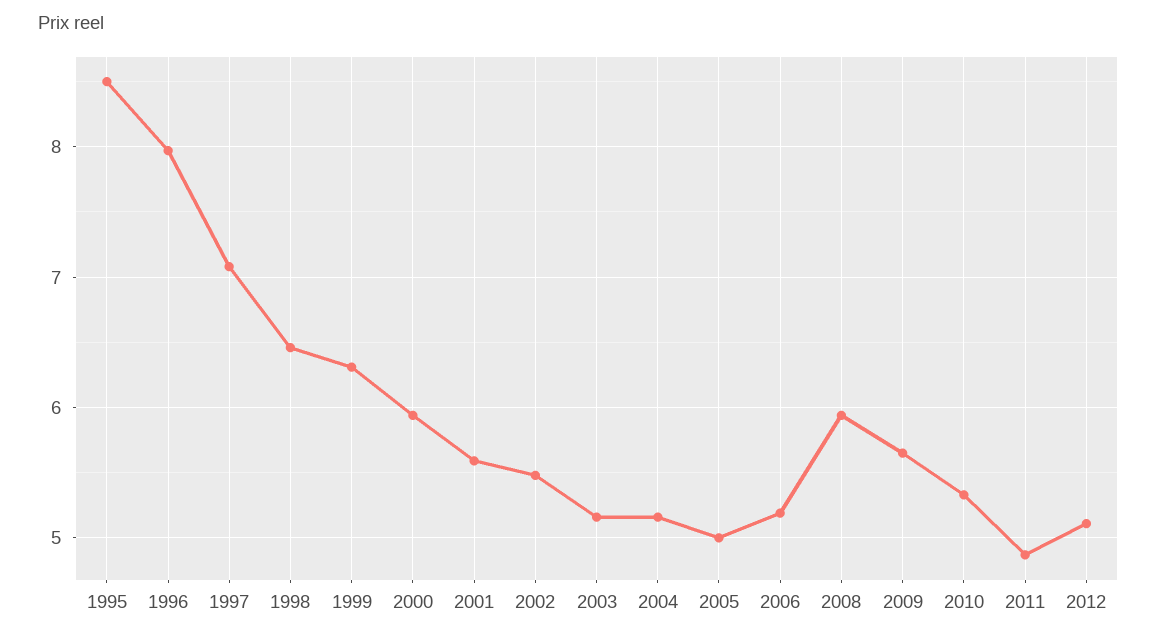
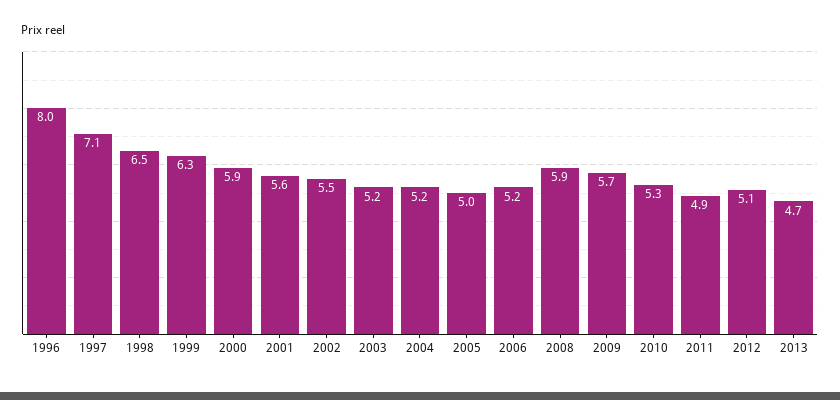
1995: 8.5 -> none
2013: none -> 4.7

